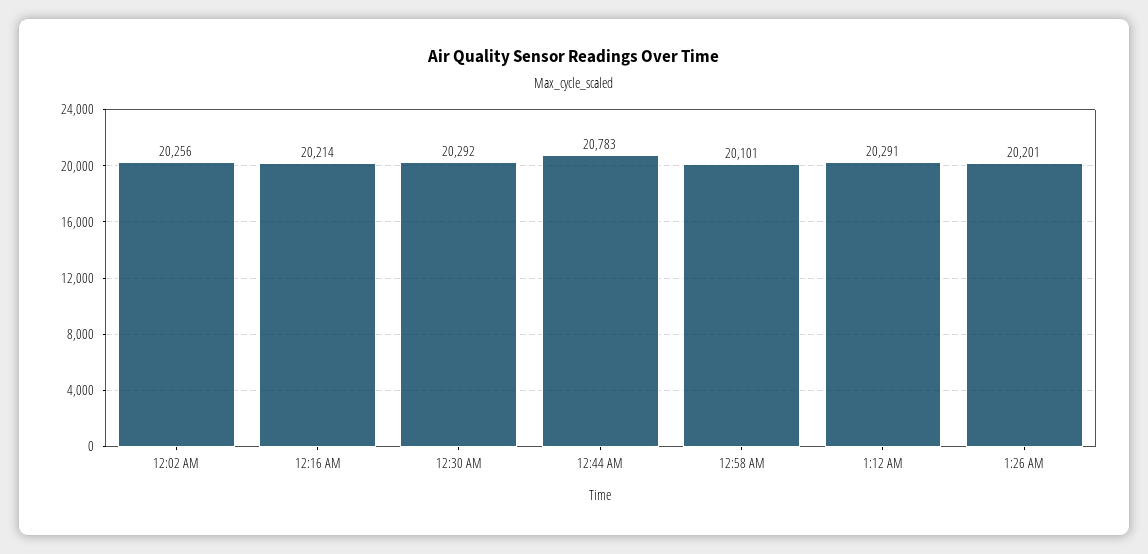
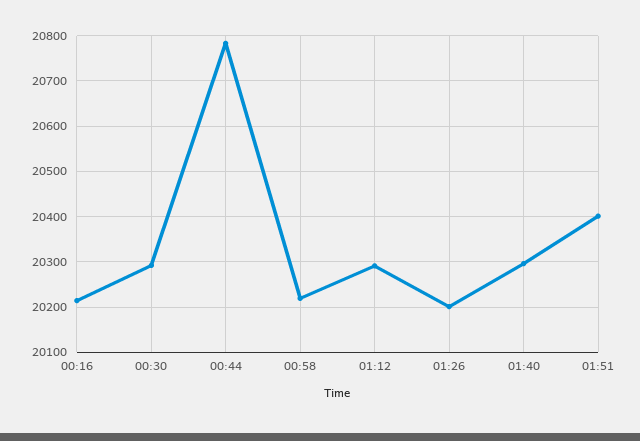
12:02 AM: 20256 -> none
12:58 AM: 20101 -> 20220
01:40: none -> 20300
01:51: none -> 20400

